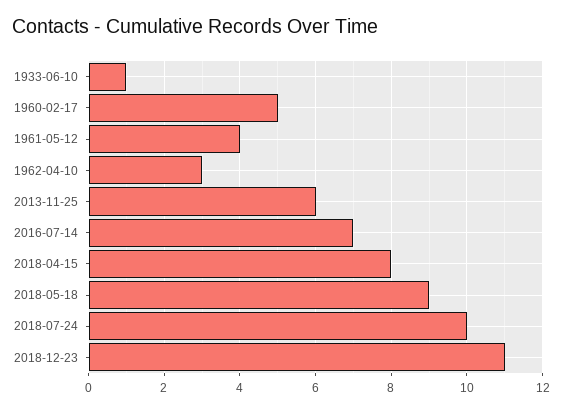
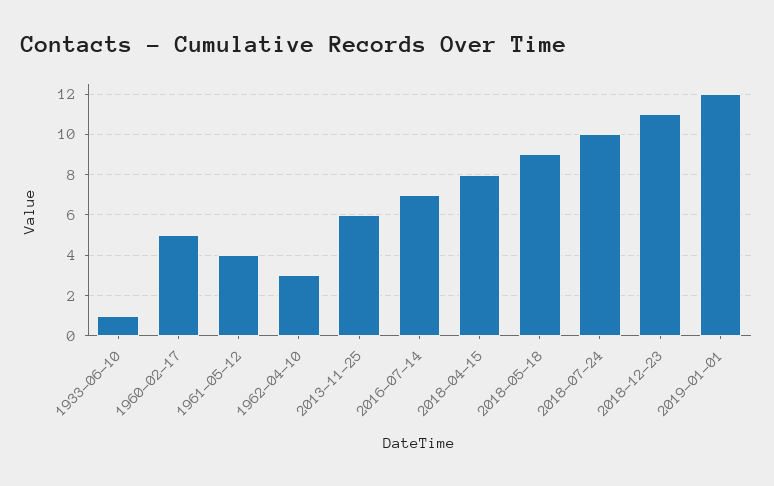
2019-01-01: none -> 12

